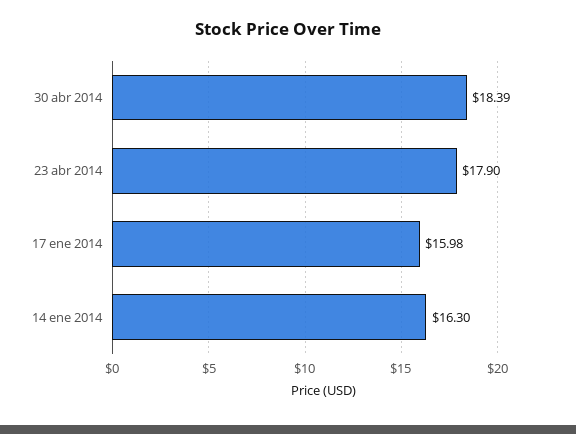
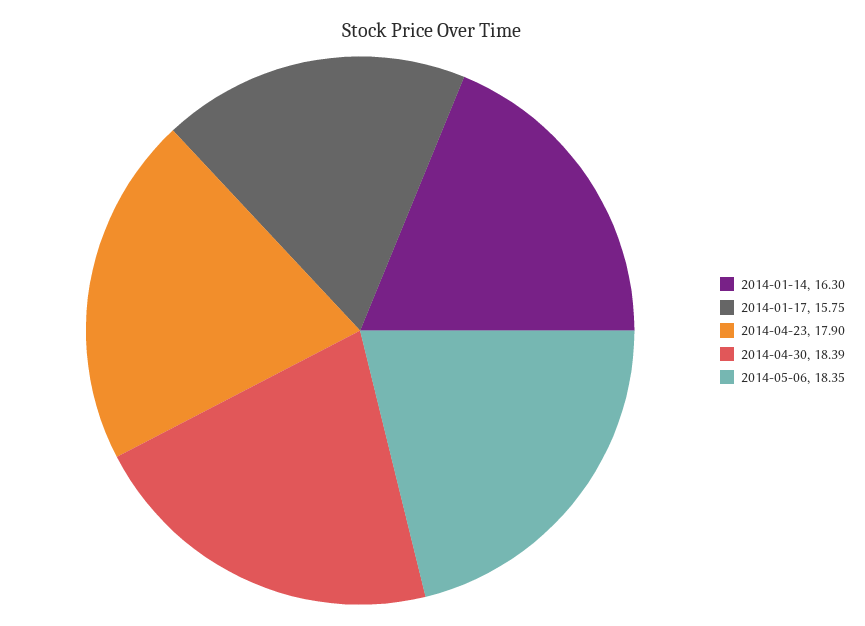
17 ene 2014: 15.98 -> 15.75
2014-05-06: none -> 18.35

